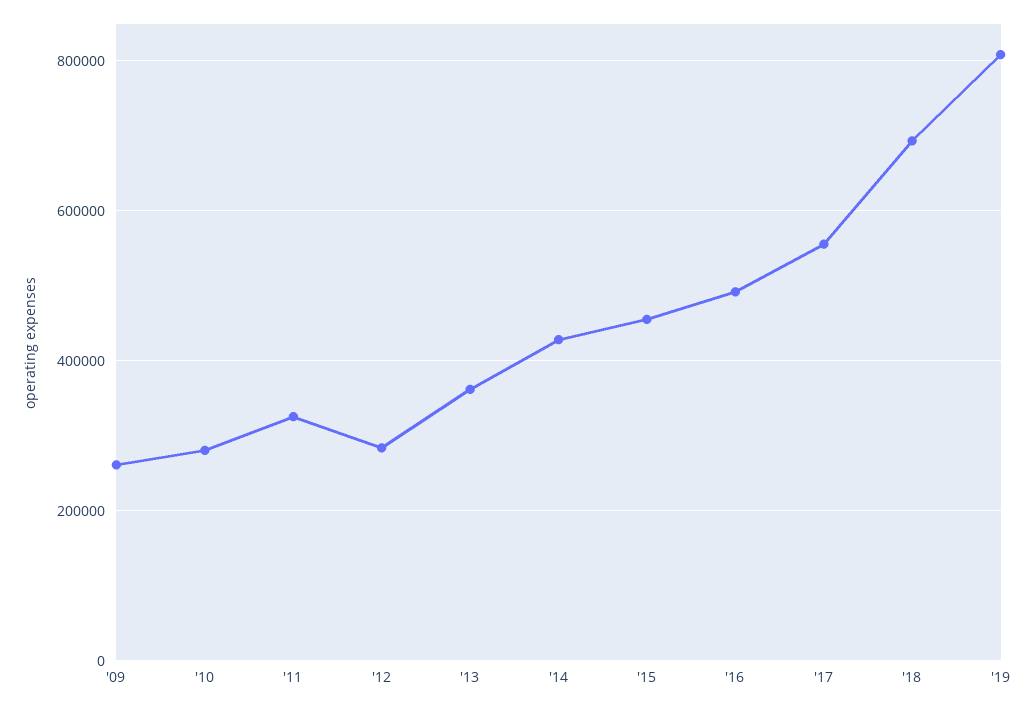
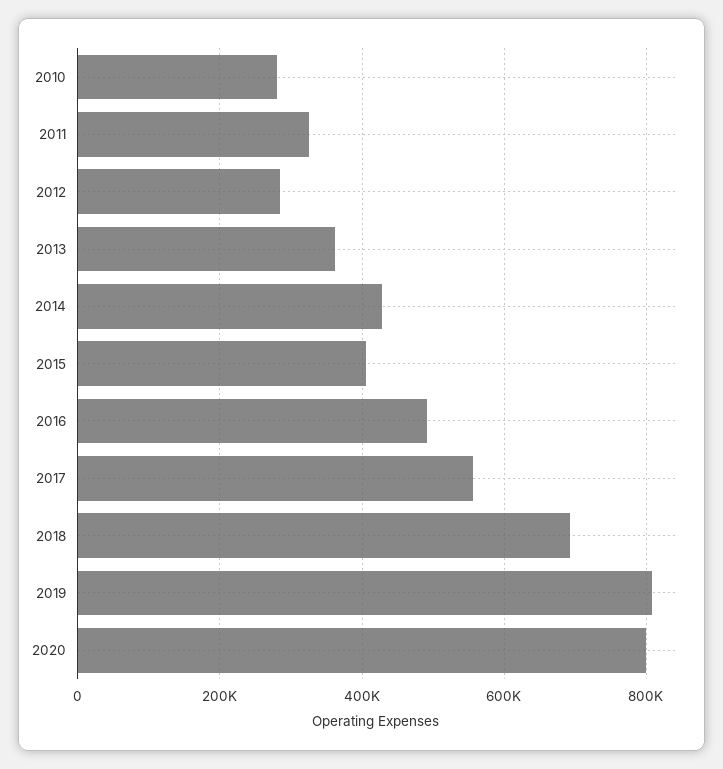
'09: 260000 -> none
'15: 460000 -> 400000
2020: none -> 800000

